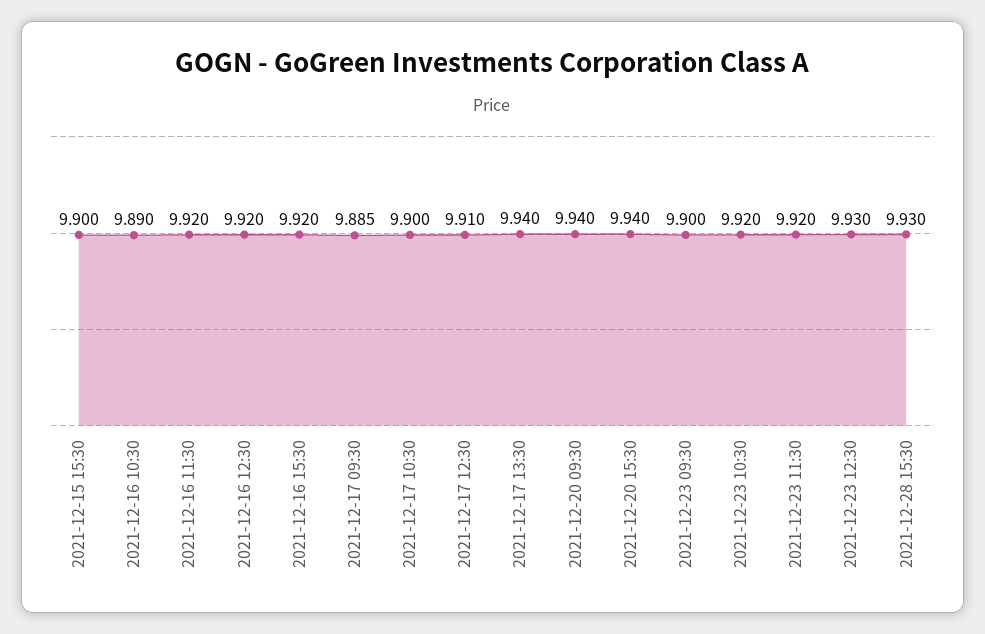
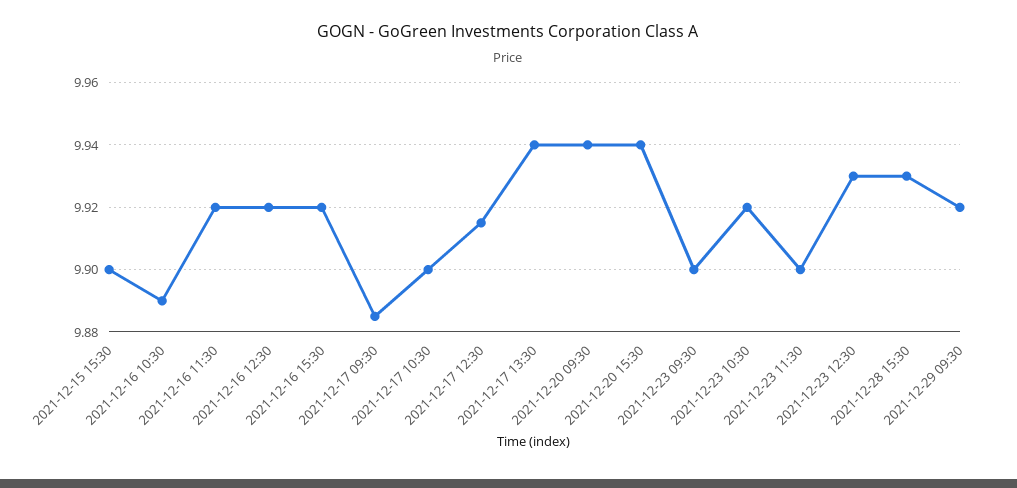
2021-12-17 12:30: 9.91 -> 9.915
2021-12-23 11:30: 9.92 -> 9.9
2021-12-29 09:30: none -> 9.92

